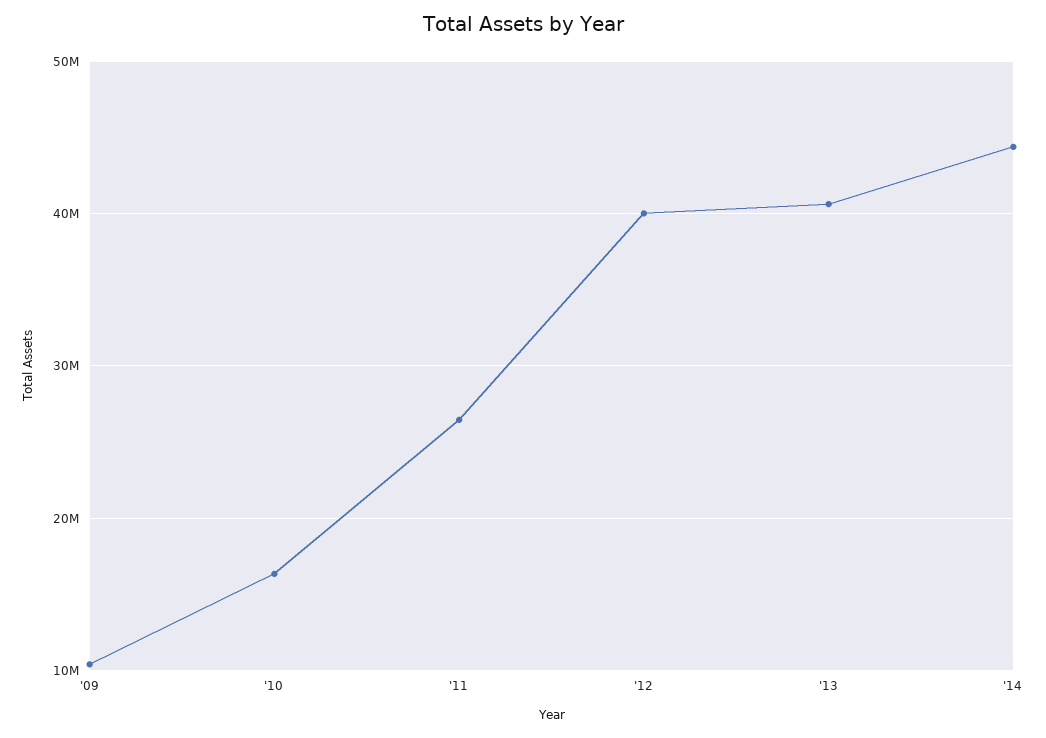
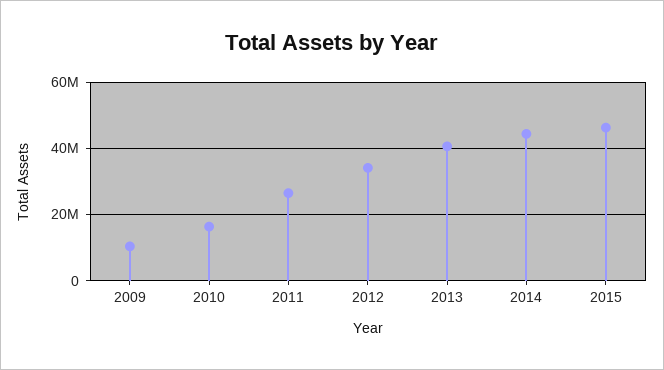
'12: 40000000 -> 34000000
2015: none -> 46000000

